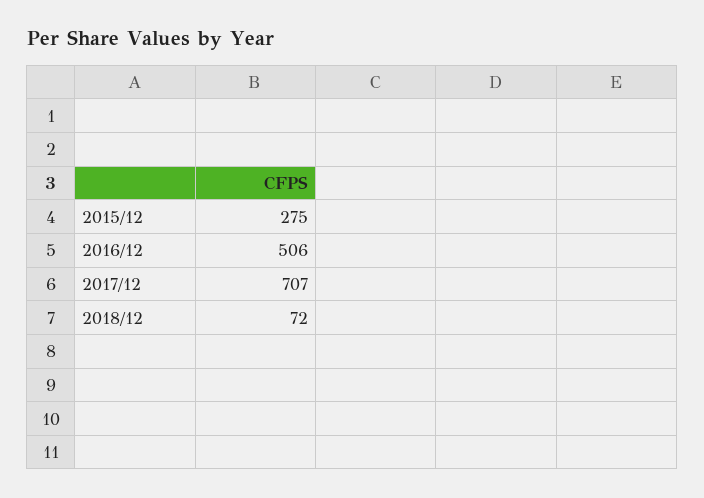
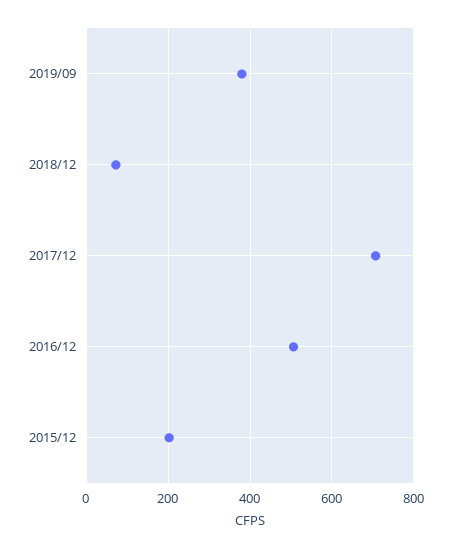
2015/12: 275 -> 200
2019/09: none -> 380

